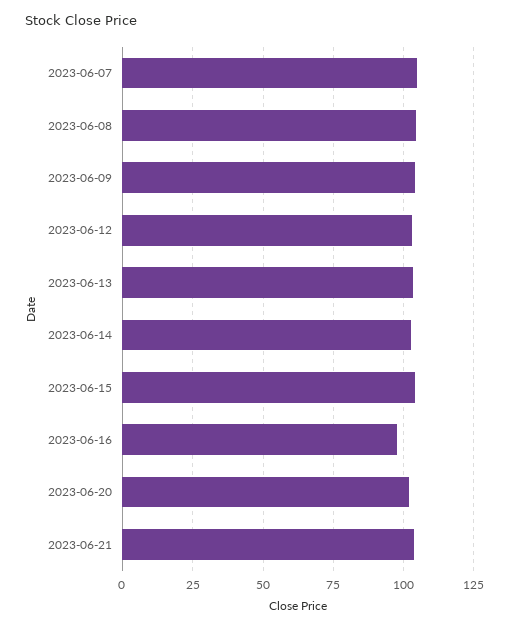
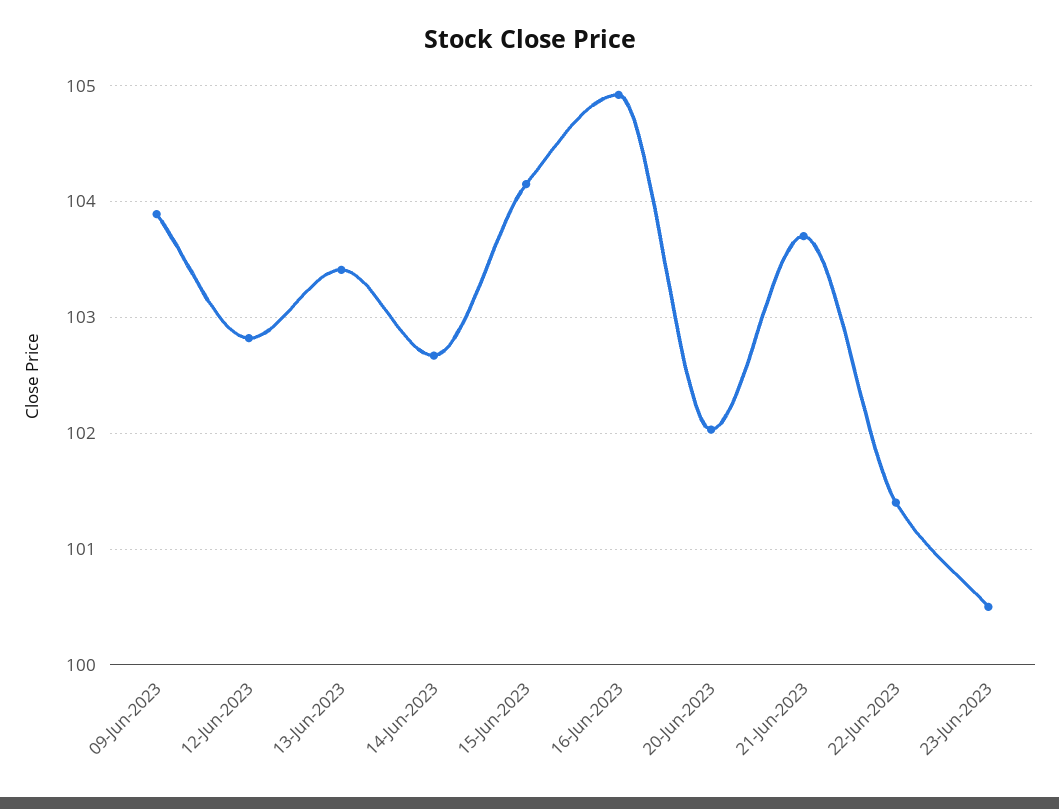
2023-06-07: 105 -> none
2023-06-08: 105 -> none
2023-06-16: 97.5 -> 104.9
22-Jun-2023: none -> 101.4
23-Jun-2023: none -> 100.5

